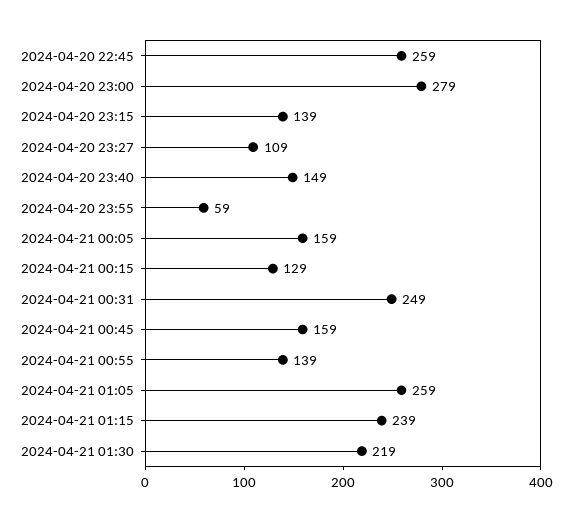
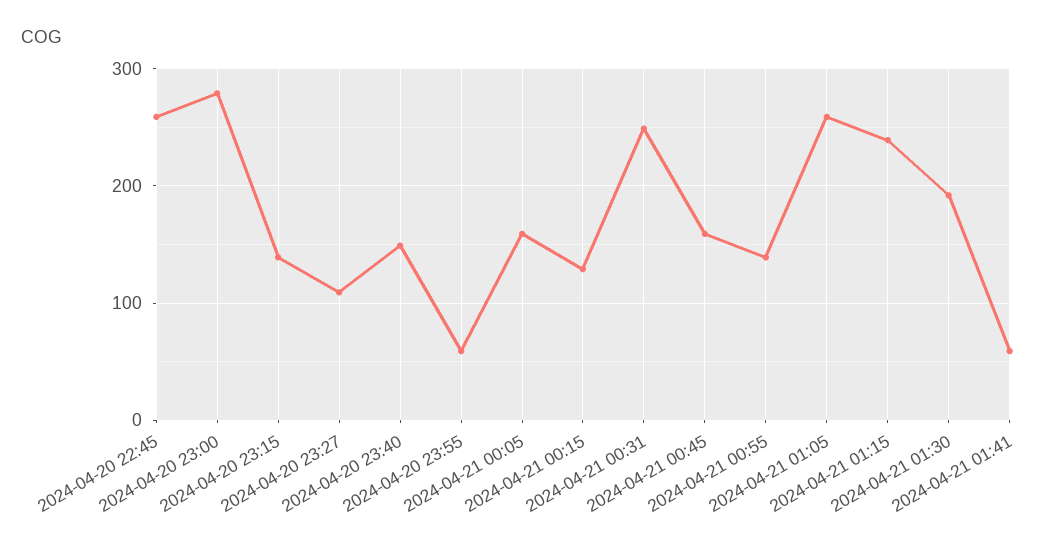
2024-04-21 01:30: 219 -> 190
2024-04-21 01:41: none -> 60

